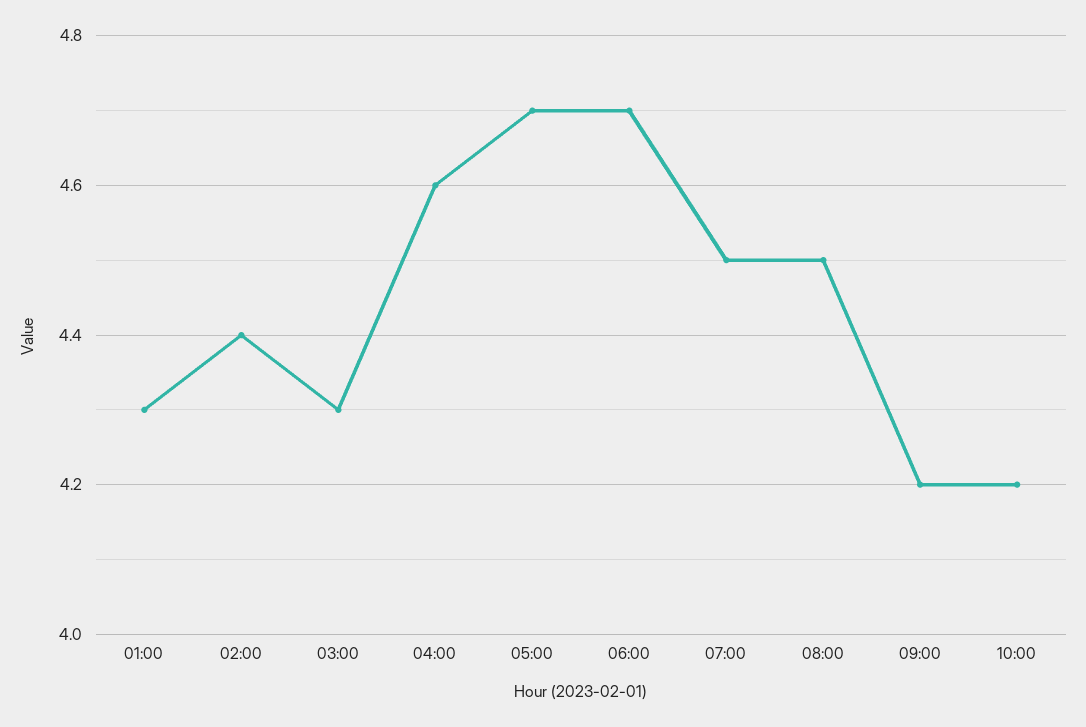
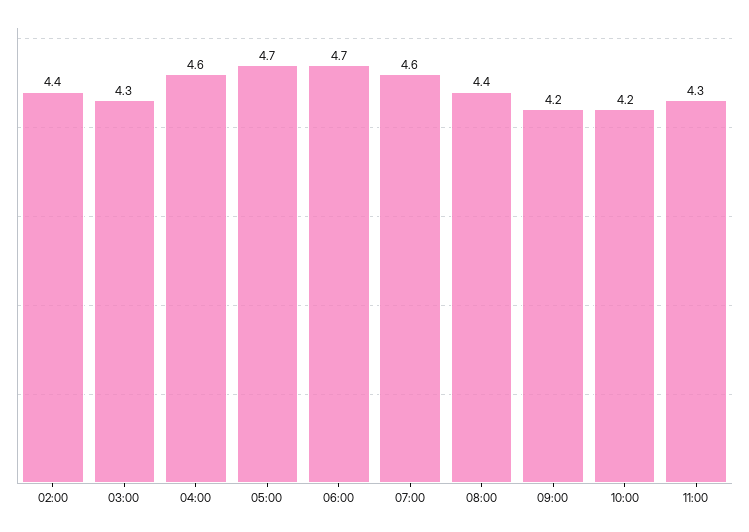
01:00: 4.3 -> none
07:00: 4.5 -> 4.6
08:00: 4.5 -> 4.4
11:00: none -> 4.3

